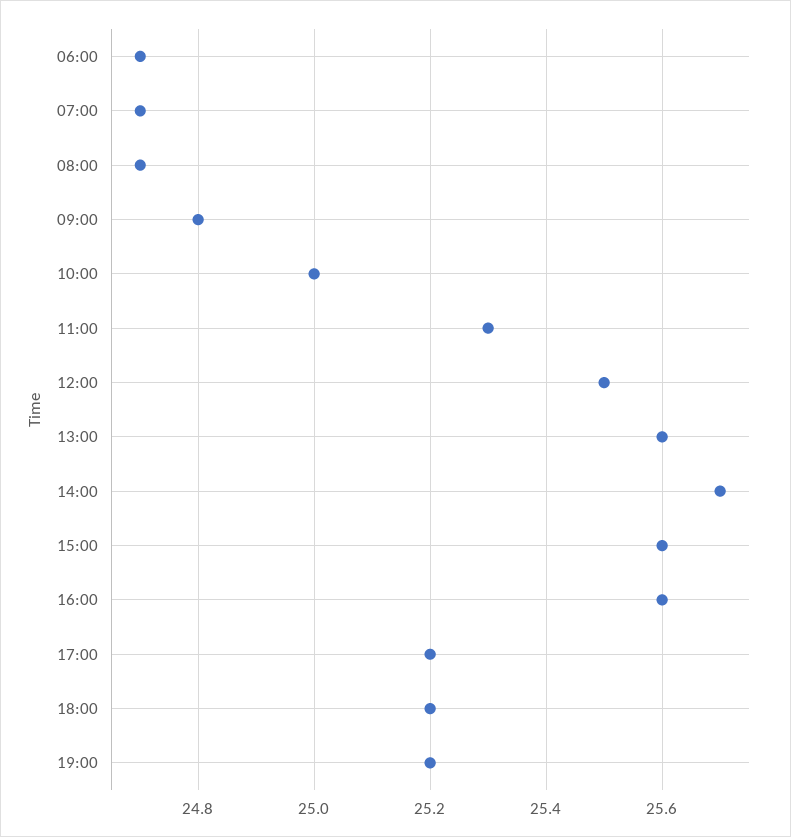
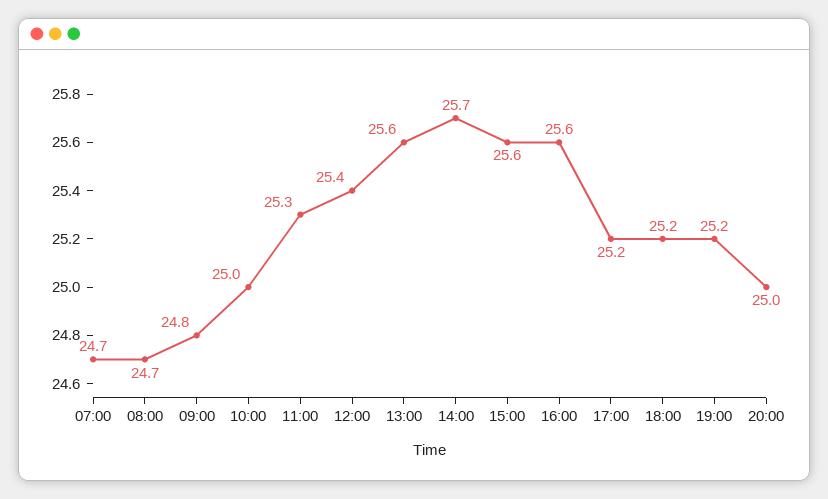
06:00: 24.7 -> none
12:00: 25.5 -> 25.4
20:00: none -> 25

